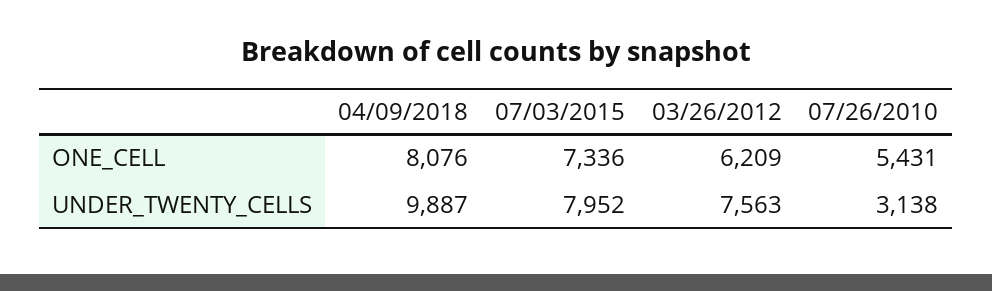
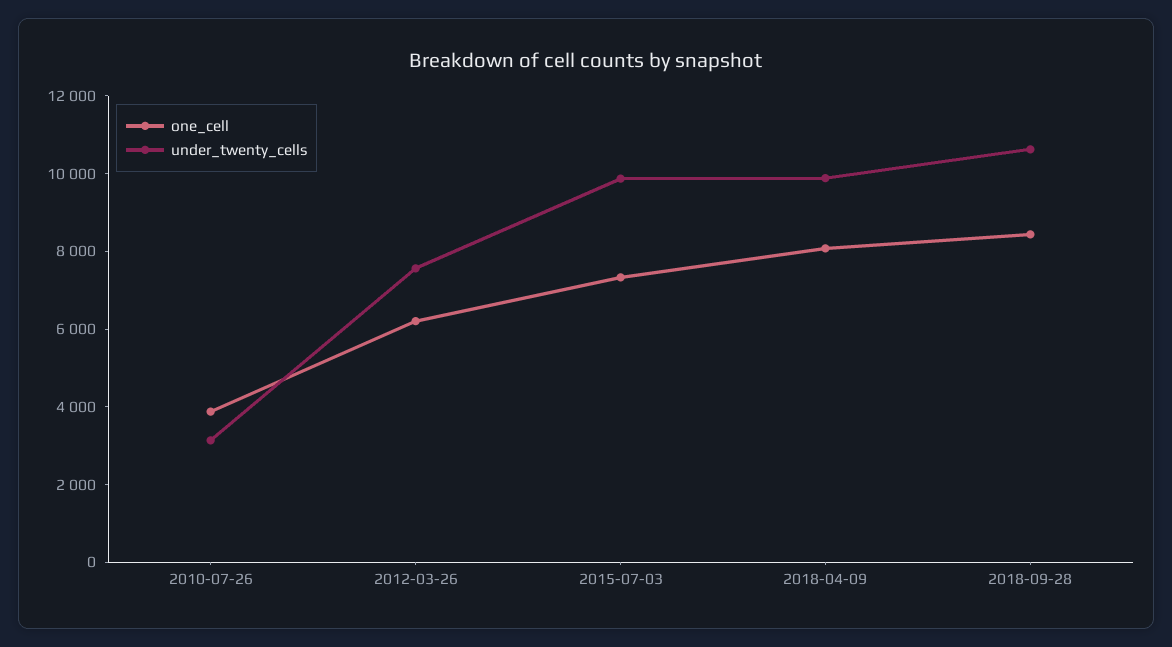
ONE_CELL, 07/26/2010: 5431 -> 4000
UNDER_TWENTY_CELLS, 07/03/2015: 7952 -> 10000
ONE_CELL, 2018-09-28: none -> 8500
UNDER_TWENTY_CELLS, 2018-09-28: none -> 10500

